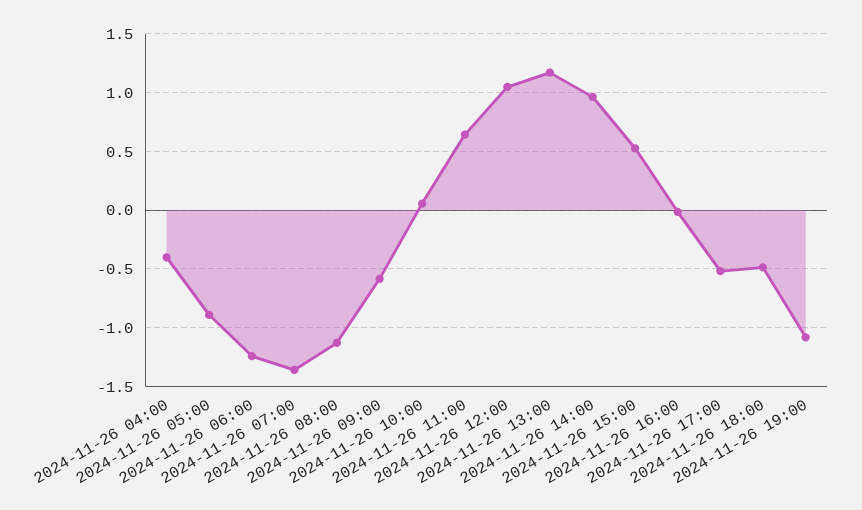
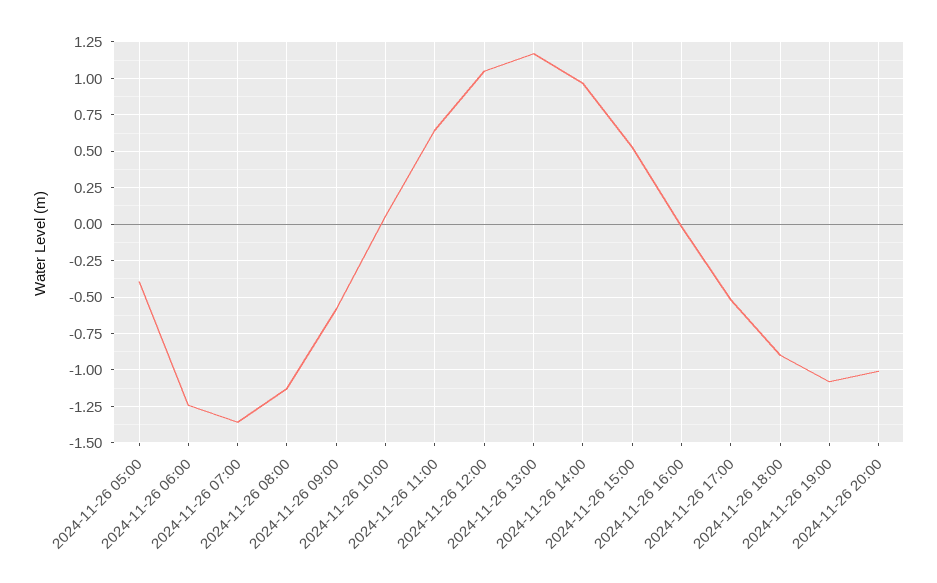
2024-11-26 04:00: -0.4 -> none
2024-11-26 05:00: -0.9 -> -0.4
2024-11-26 18:00: -0.5 -> -0.9
2024-11-26 20:00: none -> -1

